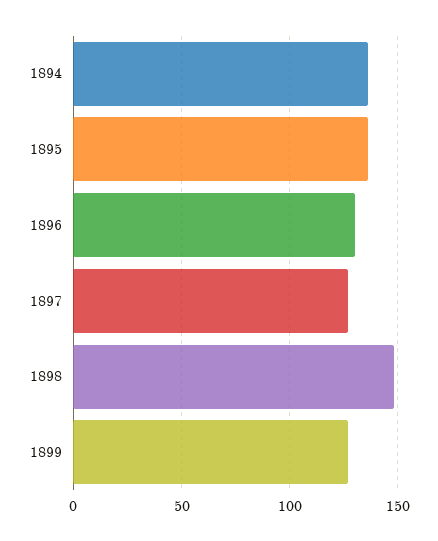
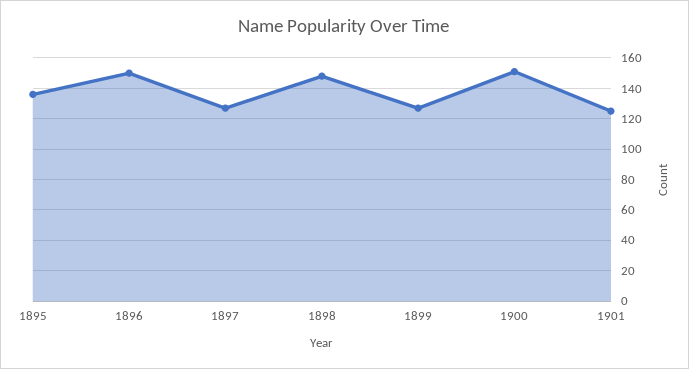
1894: 135 -> none
1896: 130 -> 150
1900: none -> 150
1901: none -> 125

